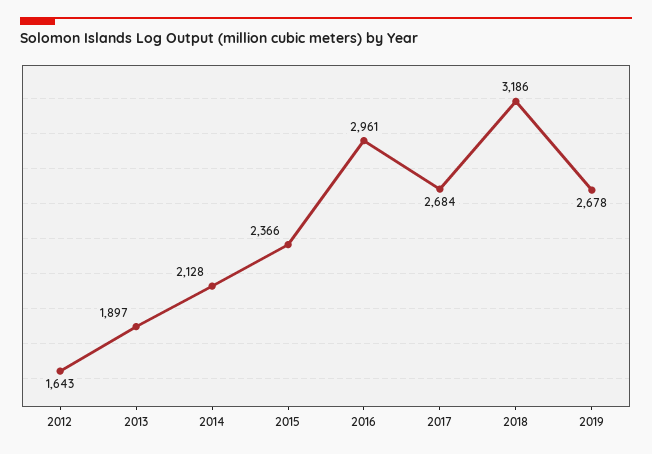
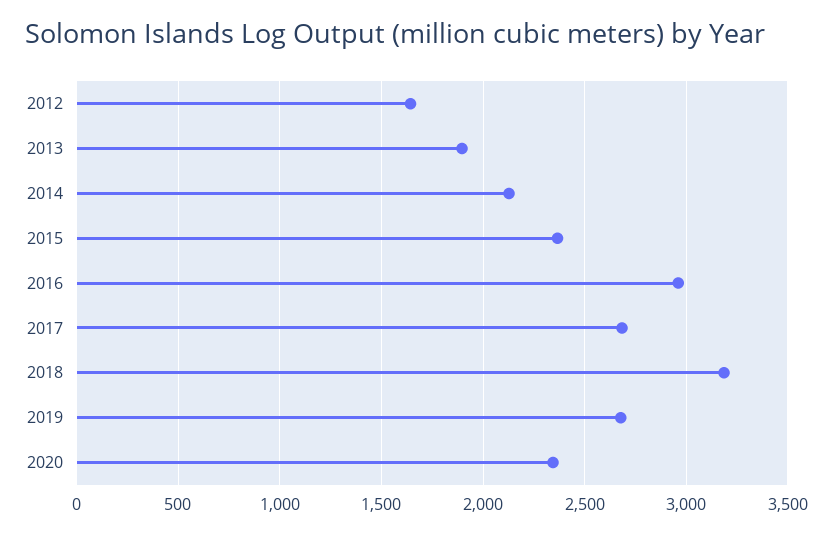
2020: none -> 2350

